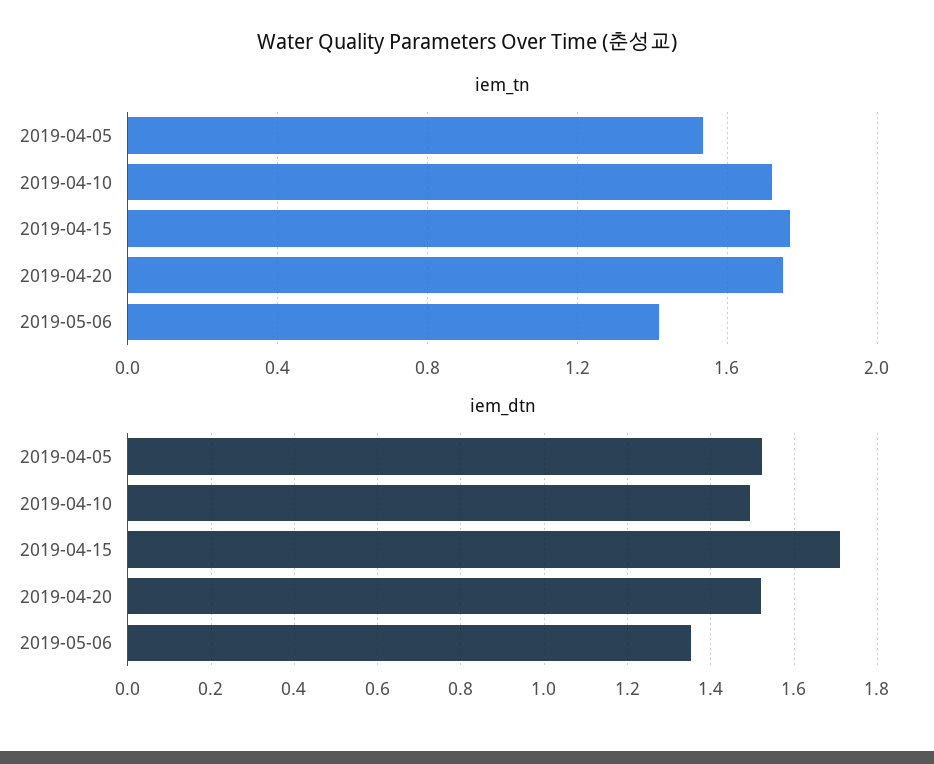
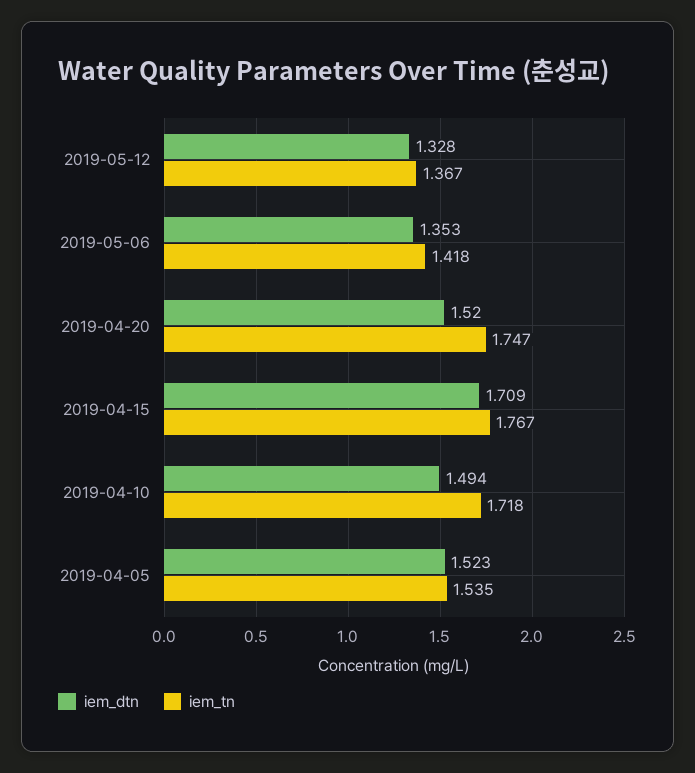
iem_dtn, 2019-05-12: none -> 1.328
iem_tn, 2019-05-12: none -> 1.367

